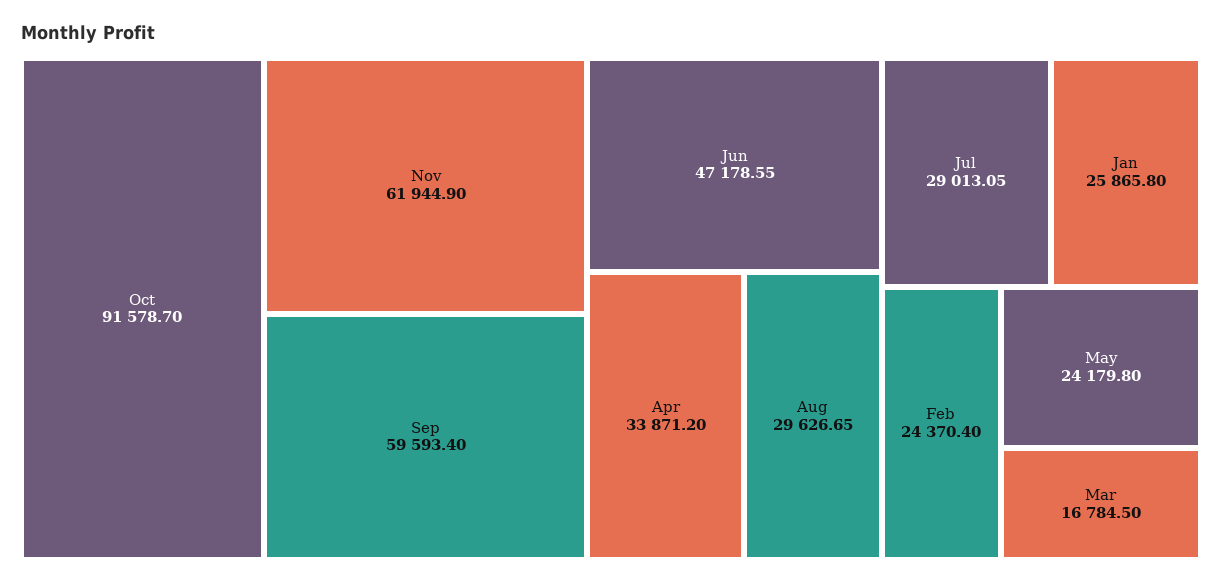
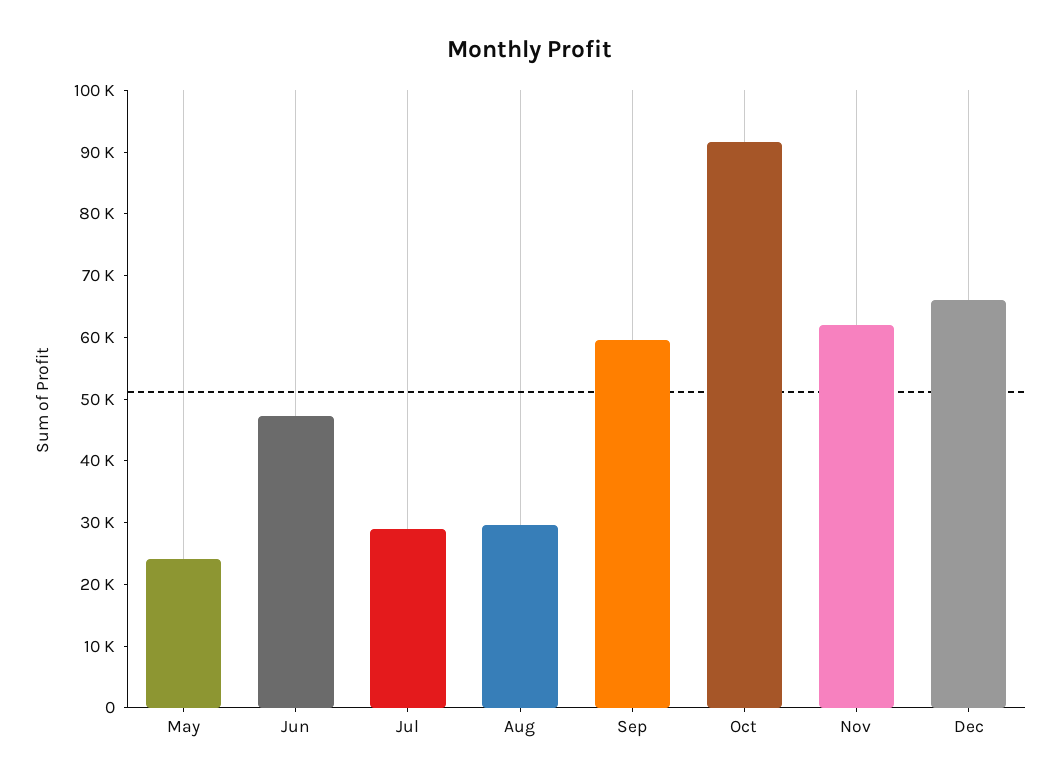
Apr: 33871.2 -> none
Jan: 25865.8 -> none
Feb: 24370.4 -> none
Mar: 16784.5 -> none
Dec: none -> 66000

